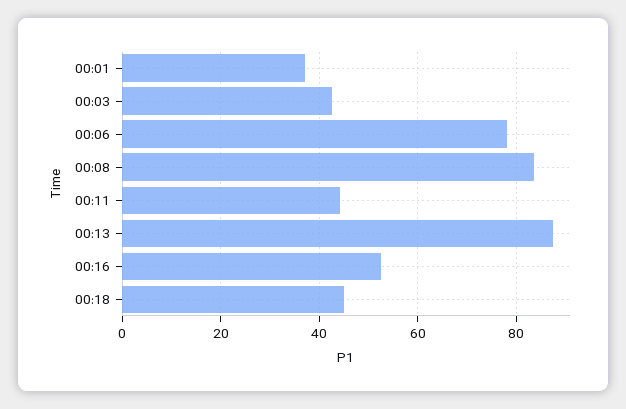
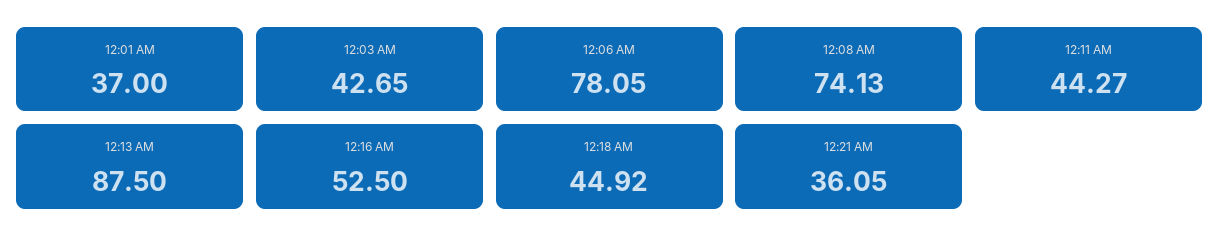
00:08: 84 -> 74.13
12:21 AM: none -> 36.05

